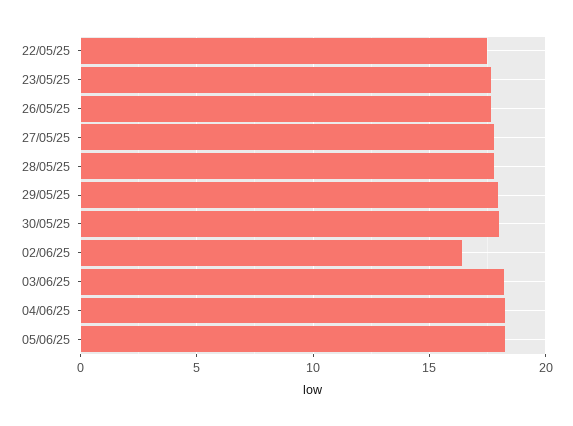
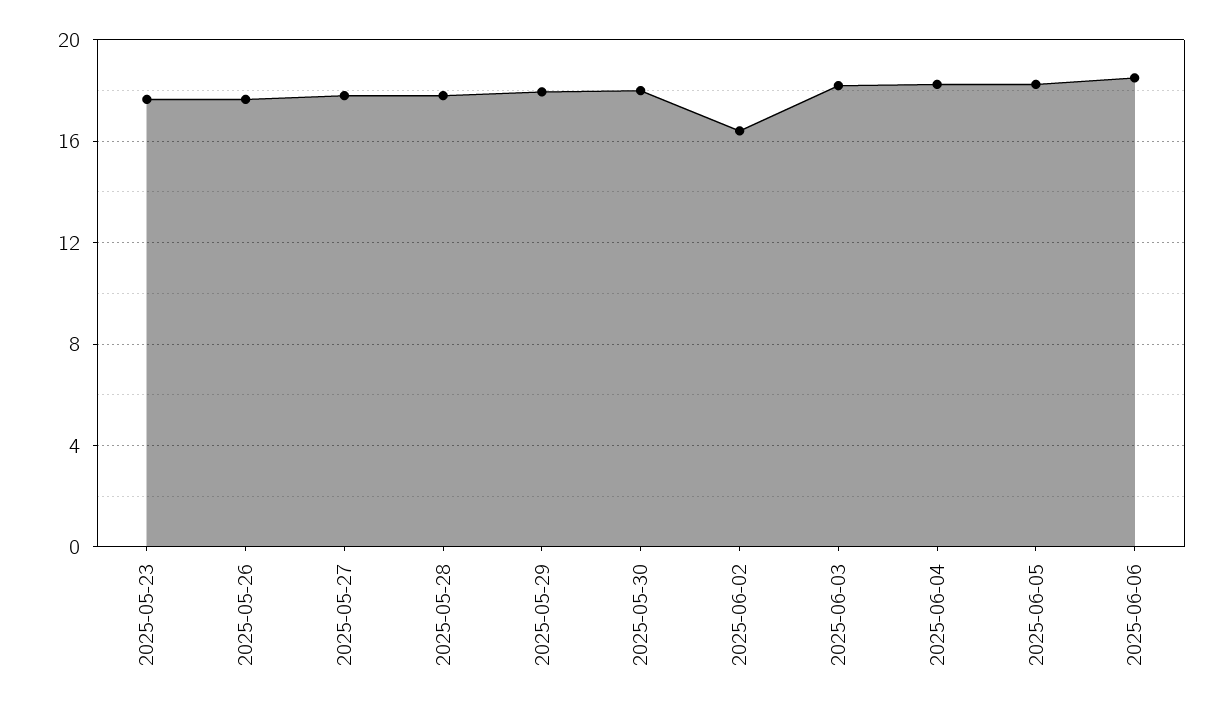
22/05/25: 17.5 -> none
2025-06-06: none -> 18.5

